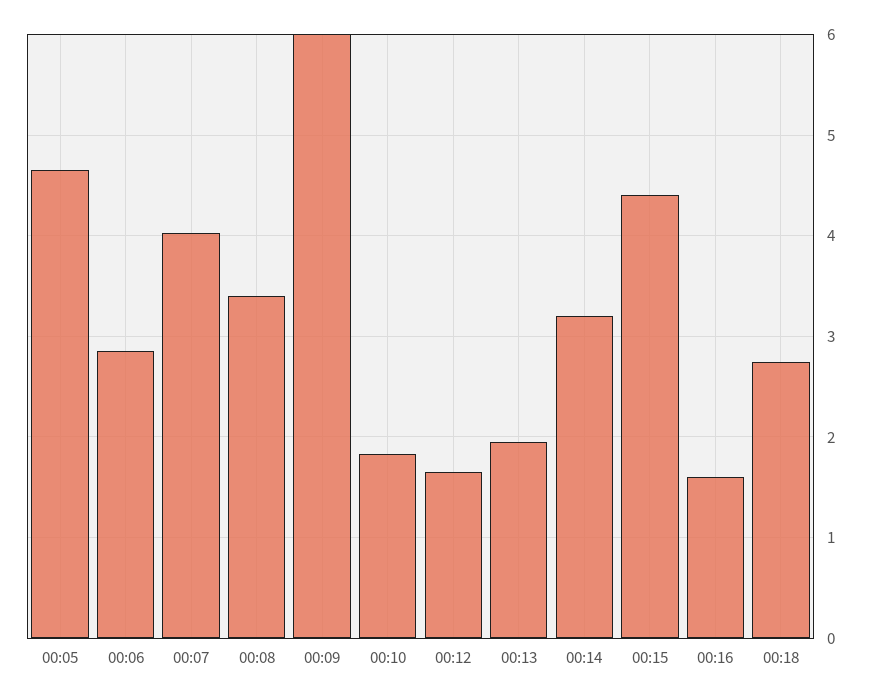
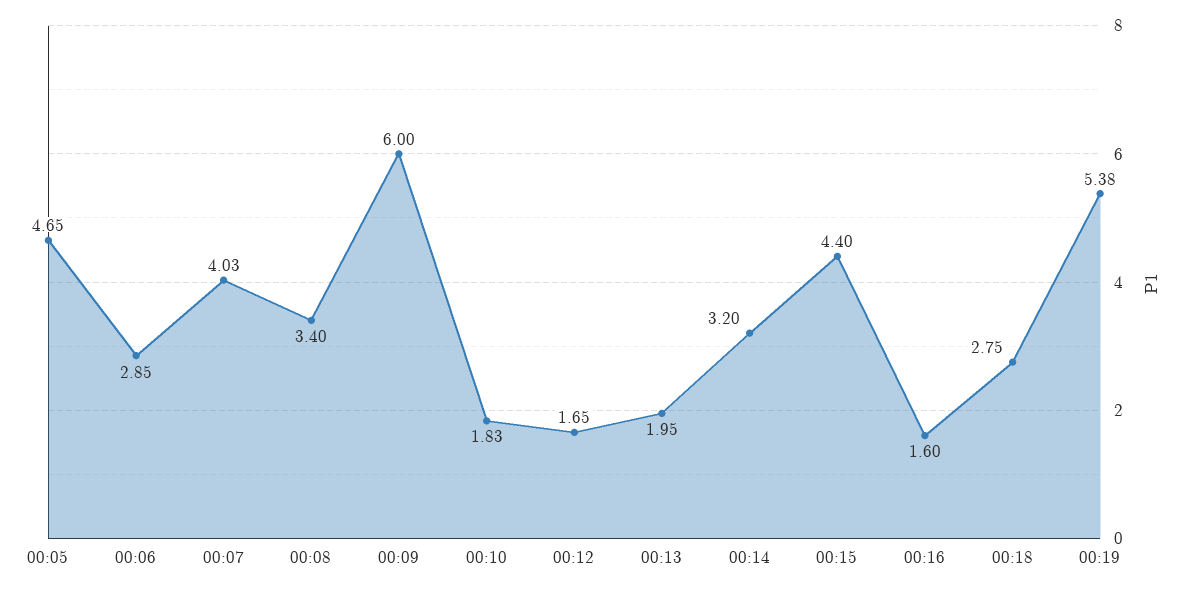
00:19: none -> 5.38

